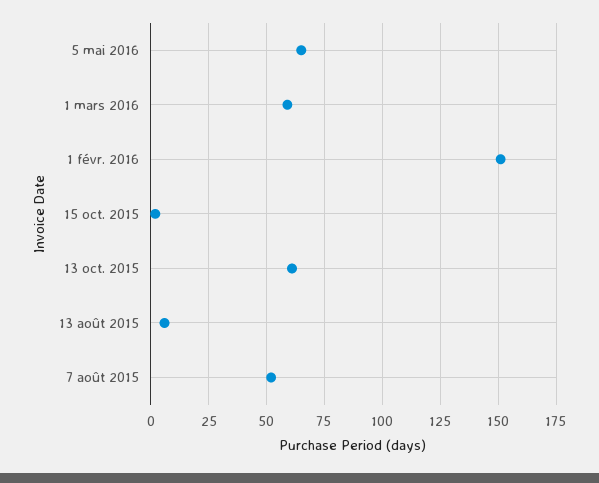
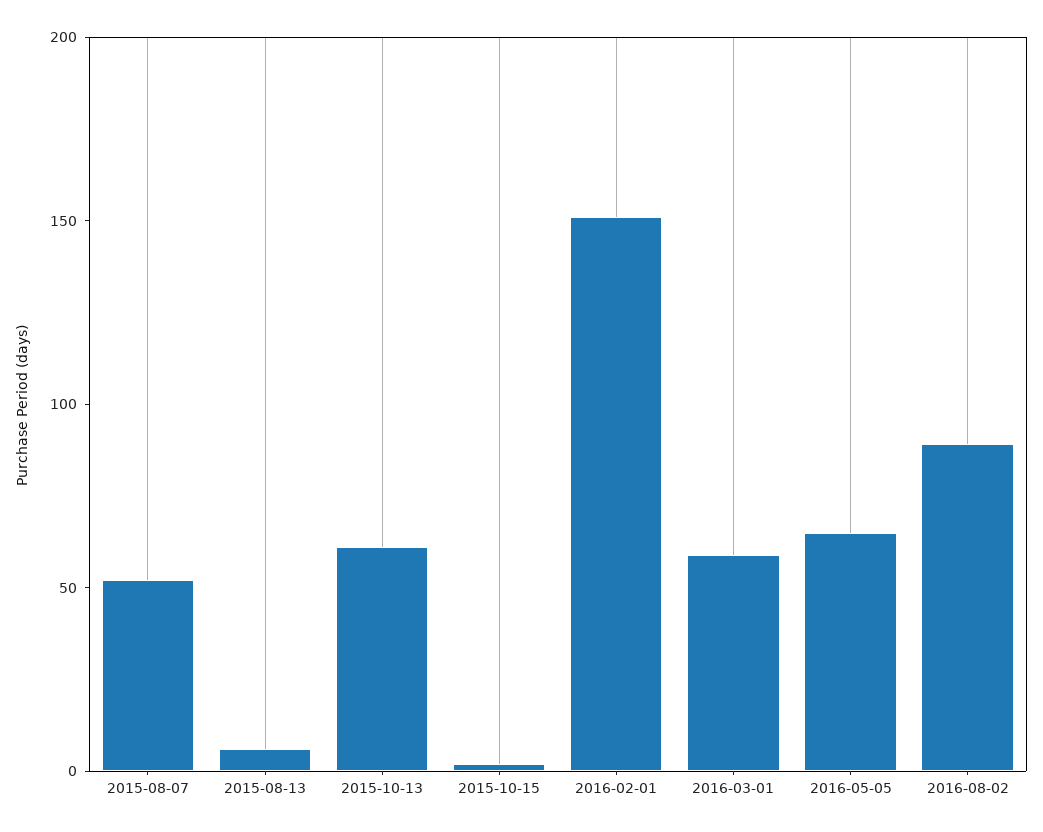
2016-08-02: none -> 90

